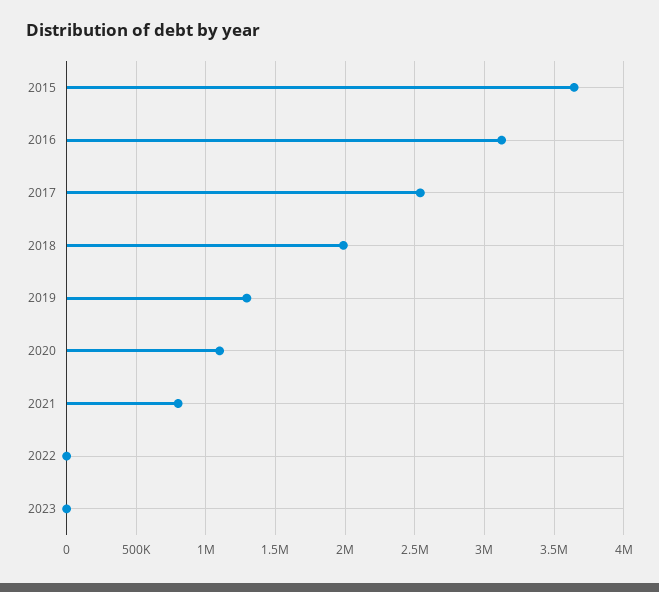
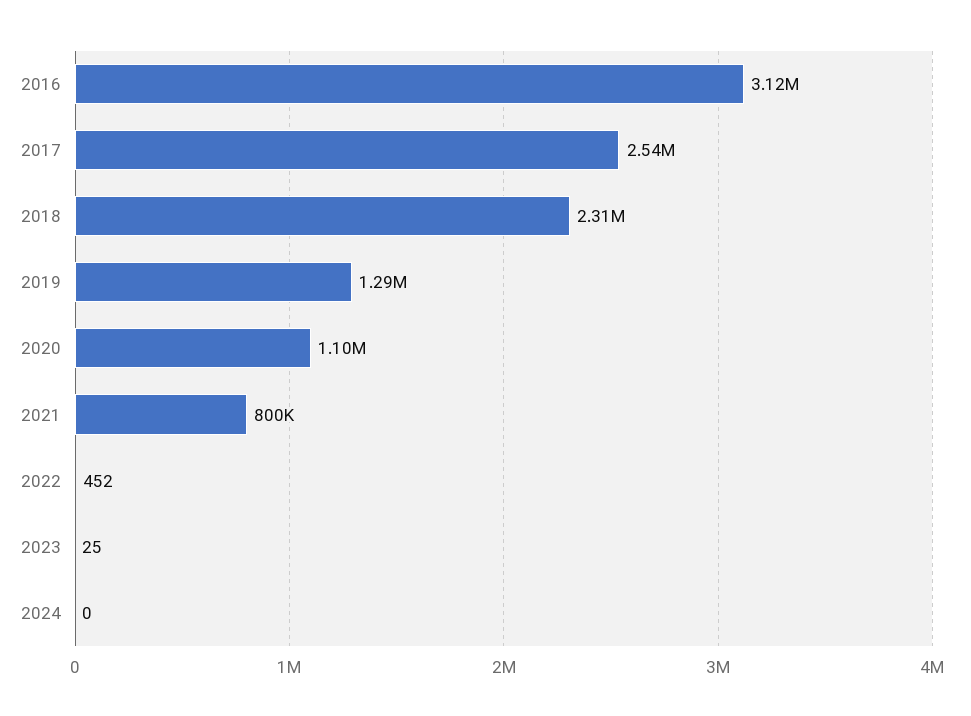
2015: 3650000 -> none
2018: 2000000 -> 2310000
2024: none -> 0

